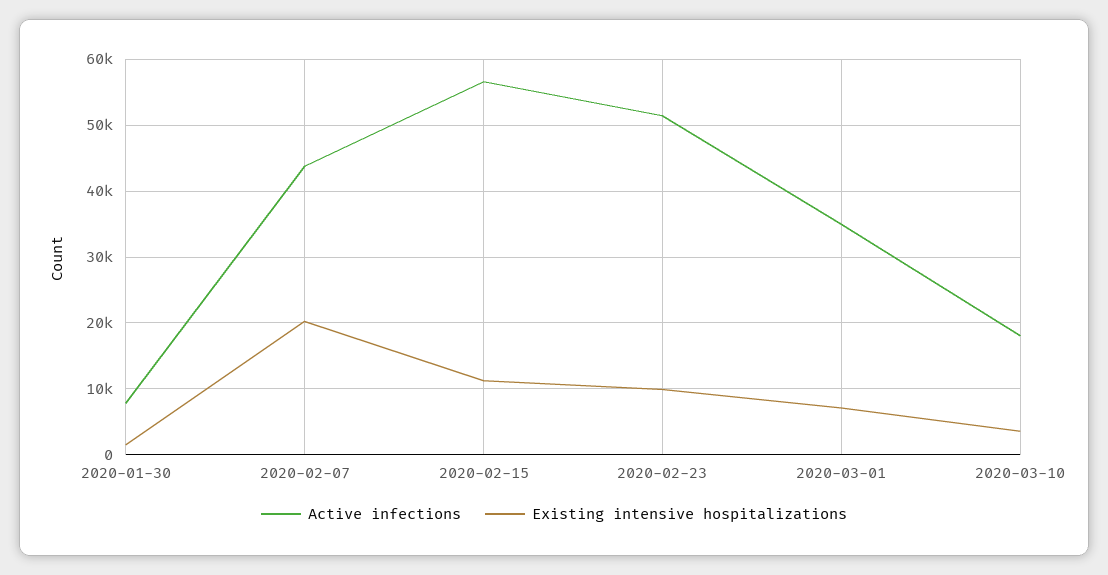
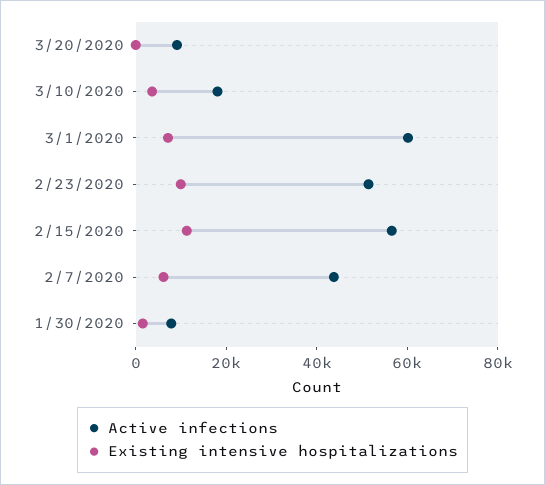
Existing intensive hospitalizations, 2020-02-07: 20000 -> 5000
Active infections, 2020-03-01: 35000 -> 60000
Active infections, 3/20/2020: none -> 10000
Existing intensive hospitalizations, 3/20/2020: none -> 0

